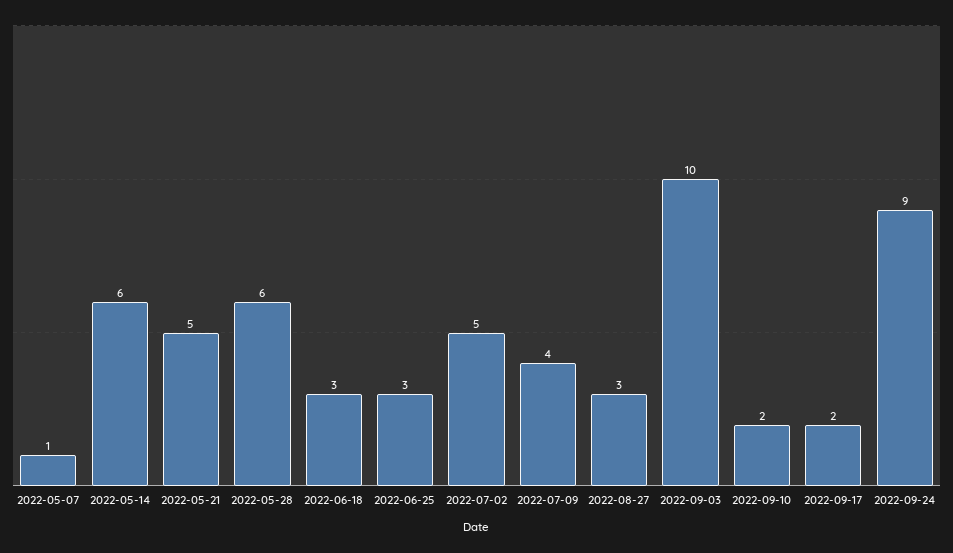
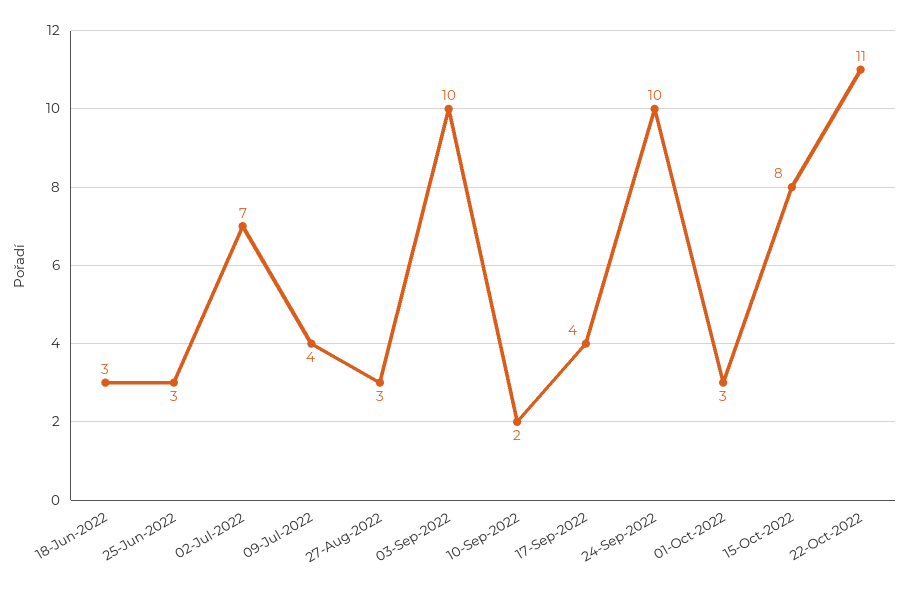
2022-05-07: 1 -> none
2022-05-14: 6 -> none
2022-05-21: 5 -> none
2022-05-28: 6 -> none
2022-07-02: 5 -> 7
2022-09-17: 2 -> 4
2022-09-24: 9 -> 10
01-Oct-2022: none -> 3
15-Oct-2022: none -> 8
22-Oct-2022: none -> 11

